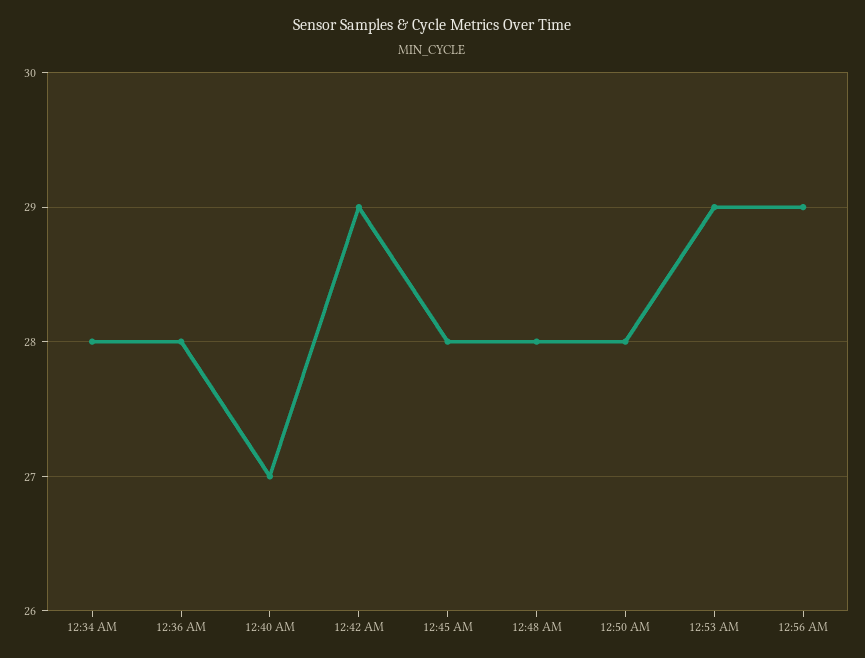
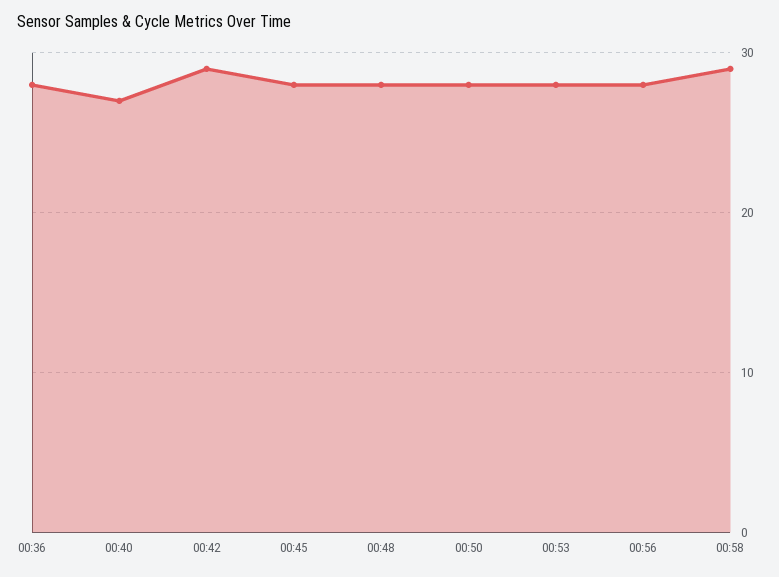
12:34 AM: 28 -> none
12:53 AM: 29 -> 28
12:56 AM: 29 -> 28
00:58: none -> 29

